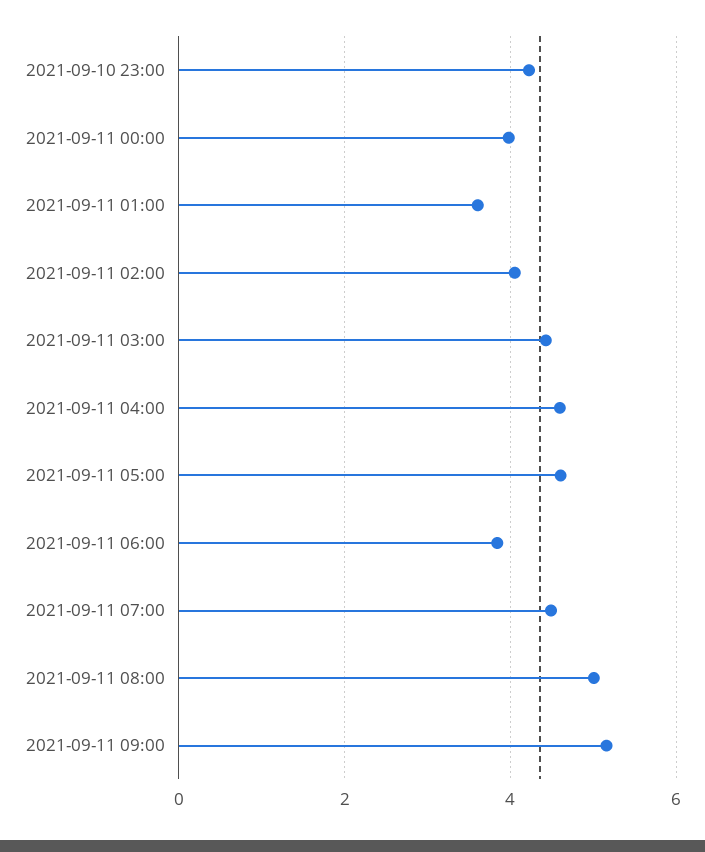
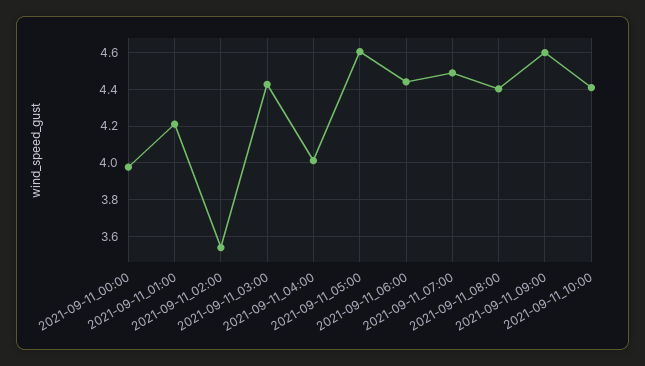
2021-09-10 23:00: 4.2 -> none
2021-09-11 01:00: 3.6 -> 4.2
2021-09-11 02:00: 4 -> 3.55
2021-09-11 04:00: 4.6 -> 4
2021-09-11 06:00: 3.8 -> 4.45
2021-09-11 08:00: 5 -> 4.4
2021-09-11 09:00: 5.2 -> 4.6
2021-09-11_10:00: none -> 4.4

